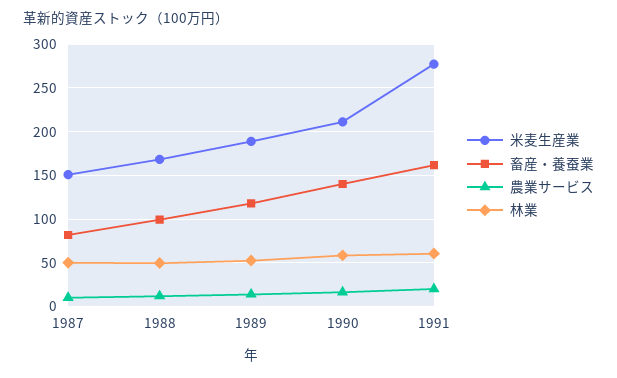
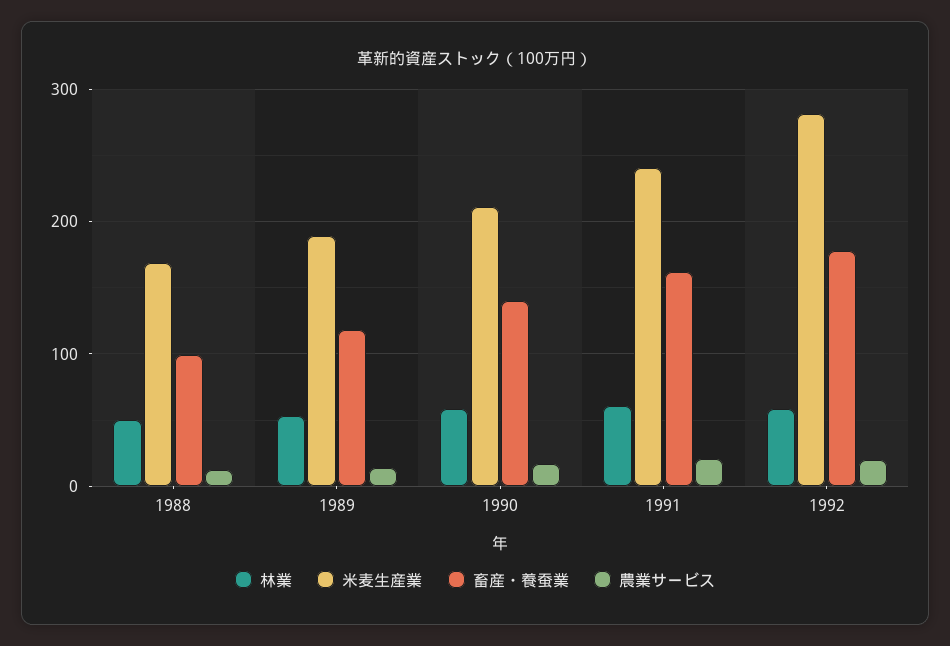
米麦生産業, 1987: 150 -> none
畜産・養蚕業, 1987: 80 -> none
農業サービス, 1987: 10 -> none
林業, 1987: 50 -> none
米麦生産業, 1991: 280 -> 240
林業, 1992: none -> 60
米麦生産業, 1992: none -> 280
畜産・養蚕業, 1992: none -> 180
農業サービス, 1992: none -> 20

